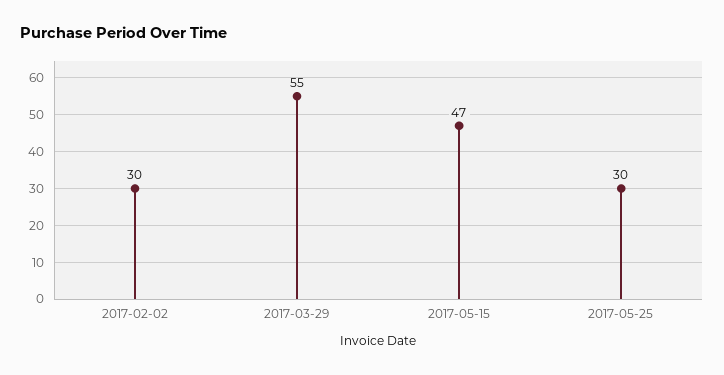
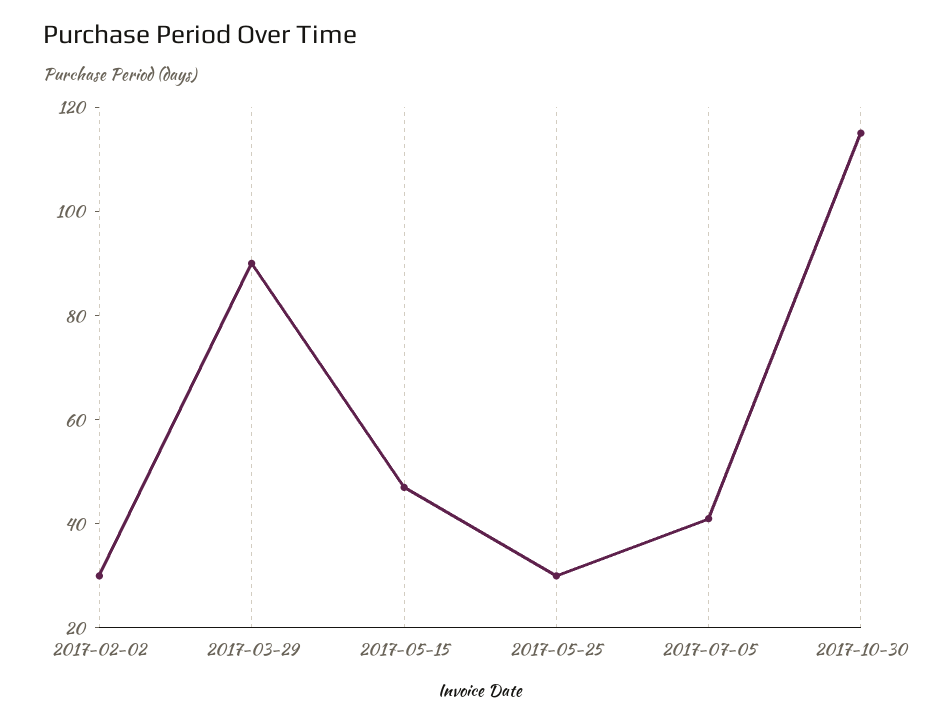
2017-03-29: 55 -> 90
2017-07-05: none -> 40
2017-10-30: none -> 115

